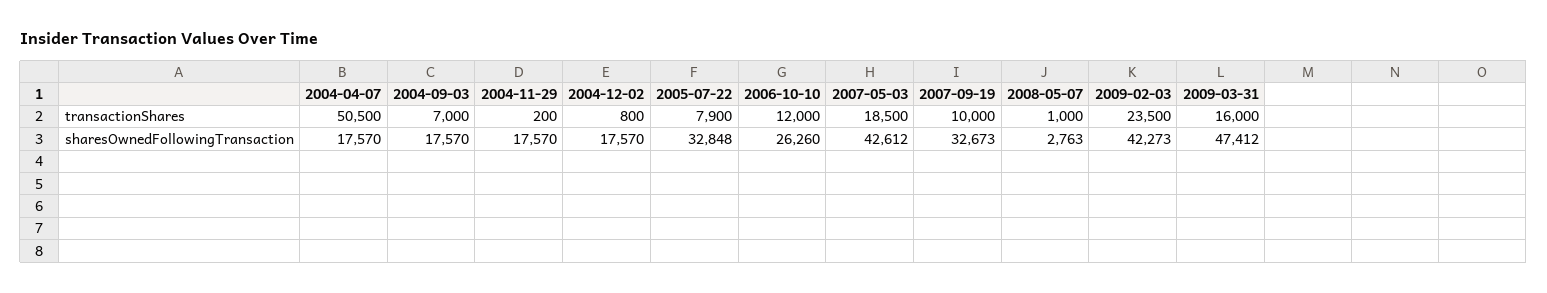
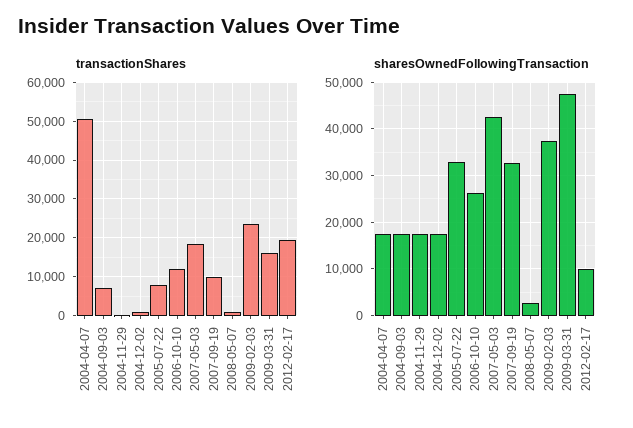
sharesOwnedFollowingTransaction, 2009-02-03: 42273 -> 38000
transactionShares, 2012-02-17: none -> 20000
sharesOwnedFollowingTransaction, 2012-02-17: none -> 10000

